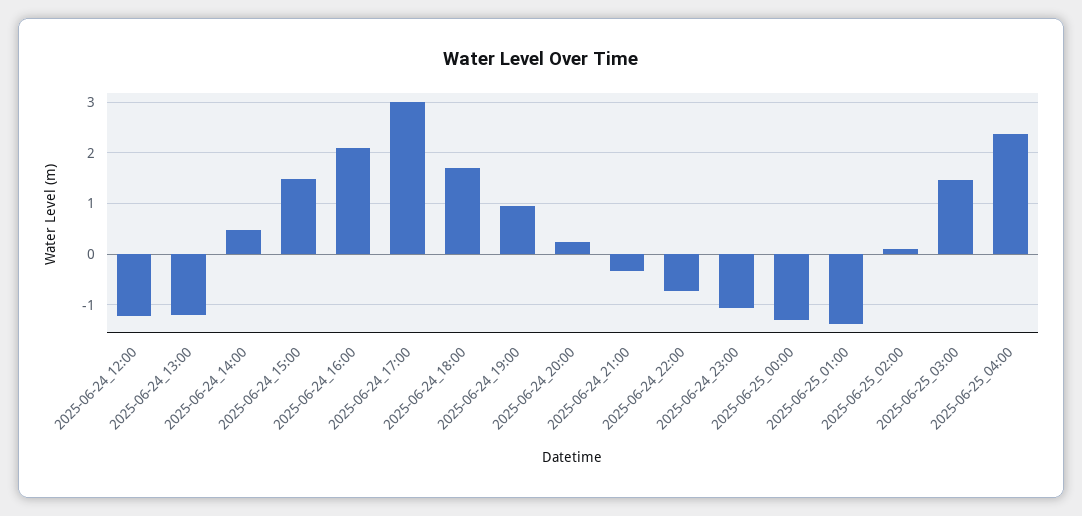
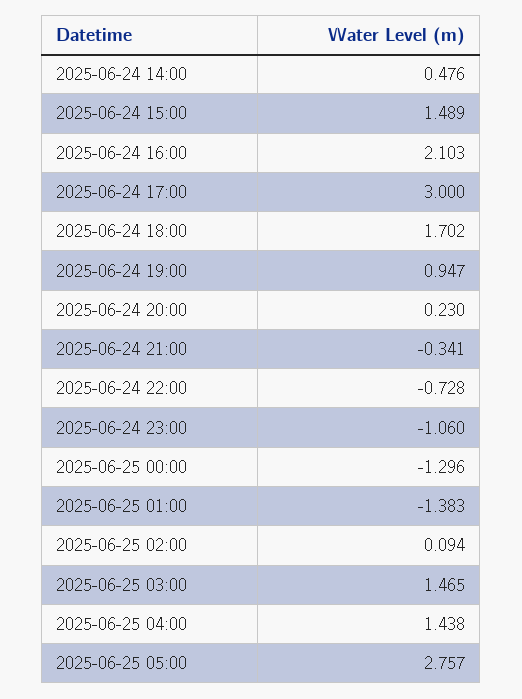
2025-06-24_12:00: -1.2 -> none
2025-06-24_13:00: -1.2 -> none
2025-06-25_04:00: 2.4 -> 1.438
2025-06-25 05:00: none -> 2.757

